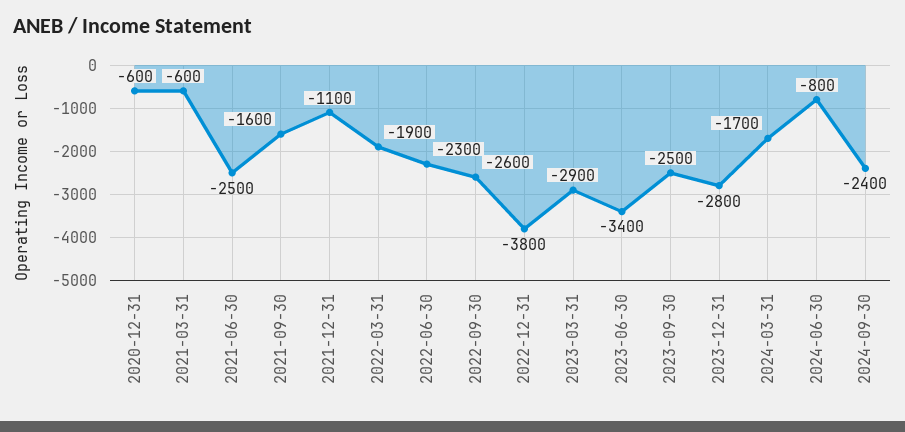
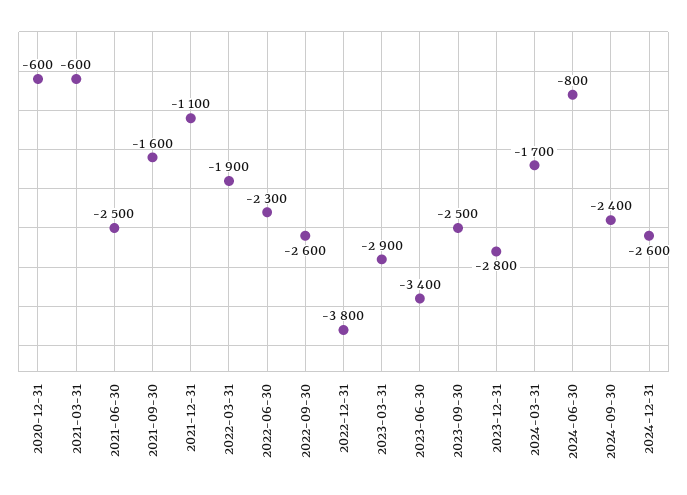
2024-12-31: none -> -2600

